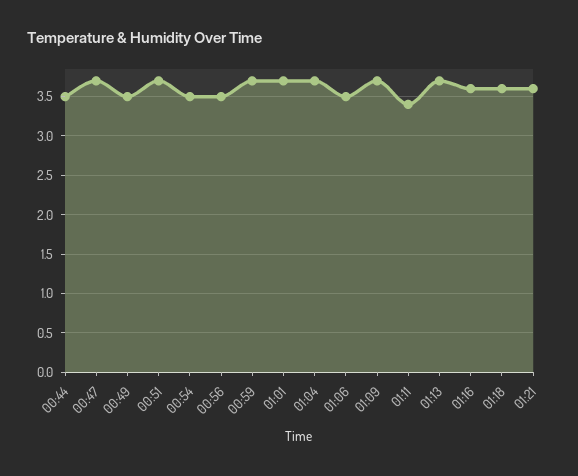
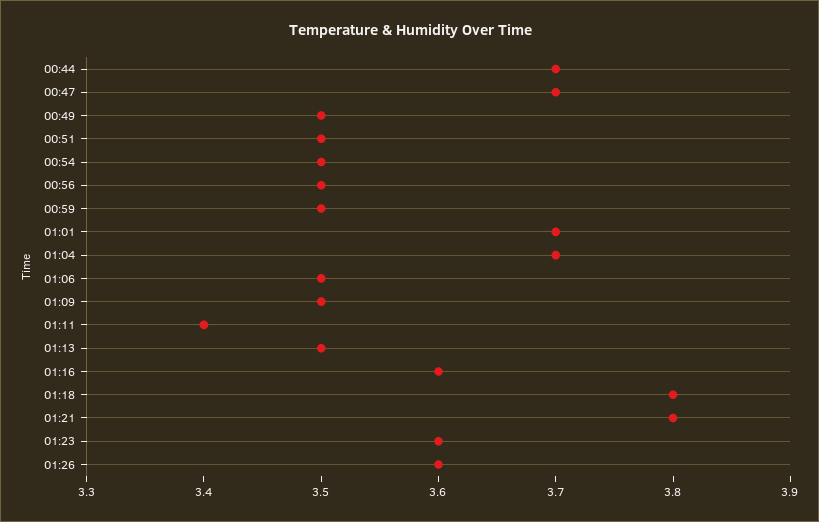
00:44: 3.5 -> 3.7
00:51: 3.7 -> 3.5
00:59: 3.7 -> 3.5
01:09: 3.7 -> 3.5
01:13: 3.7 -> 3.5
01:18: 3.6 -> 3.8
01:21: 3.6 -> 3.8
01:23: none -> 3.6
01:26: none -> 3.6

